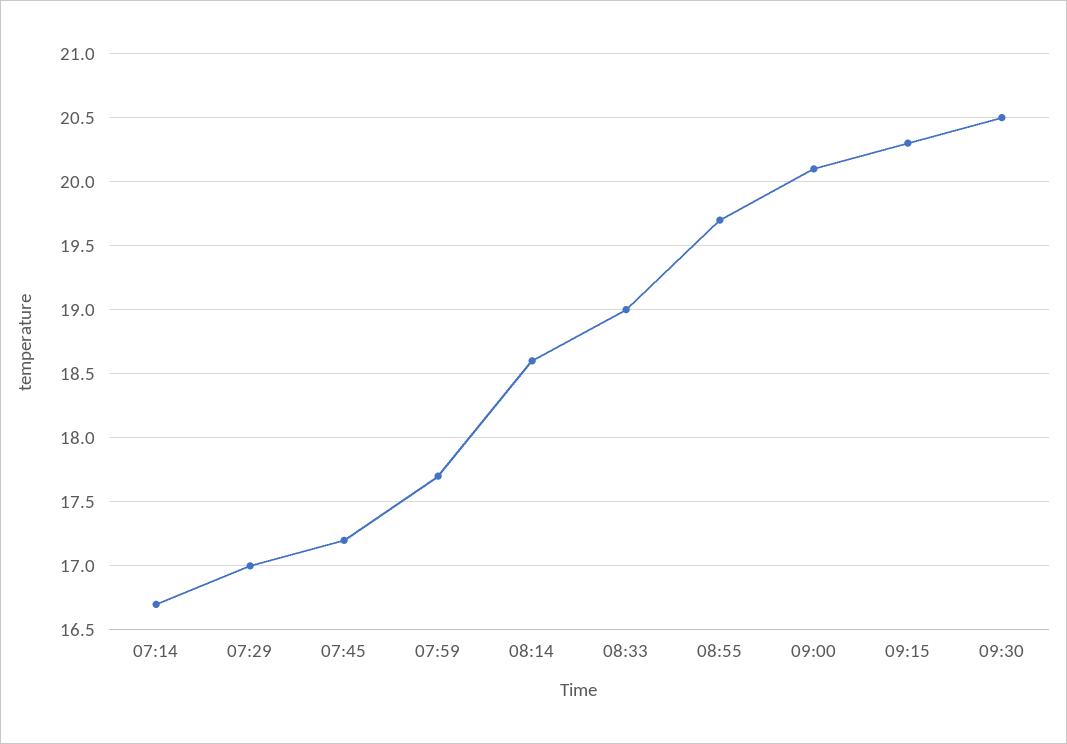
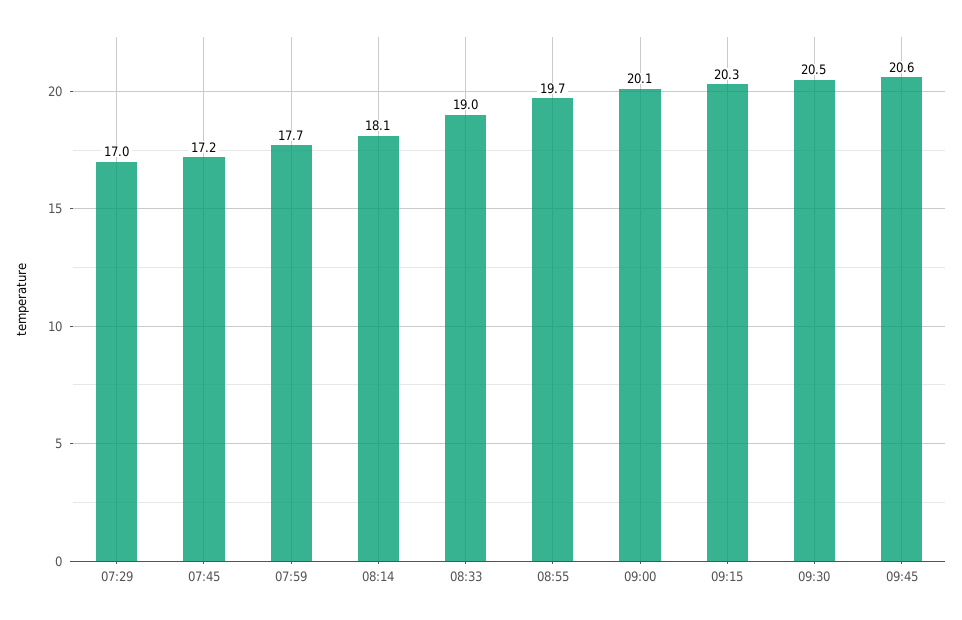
07:14: 16.7 -> none
08:14: 18.6 -> 18.1
09:45: none -> 20.6

